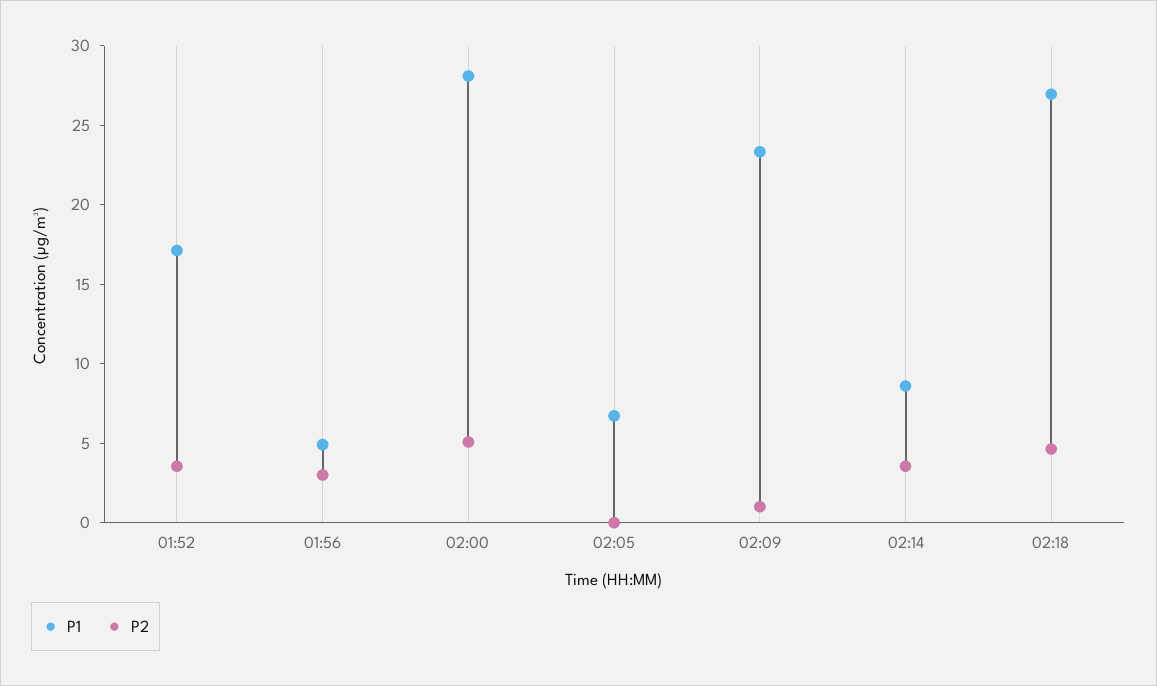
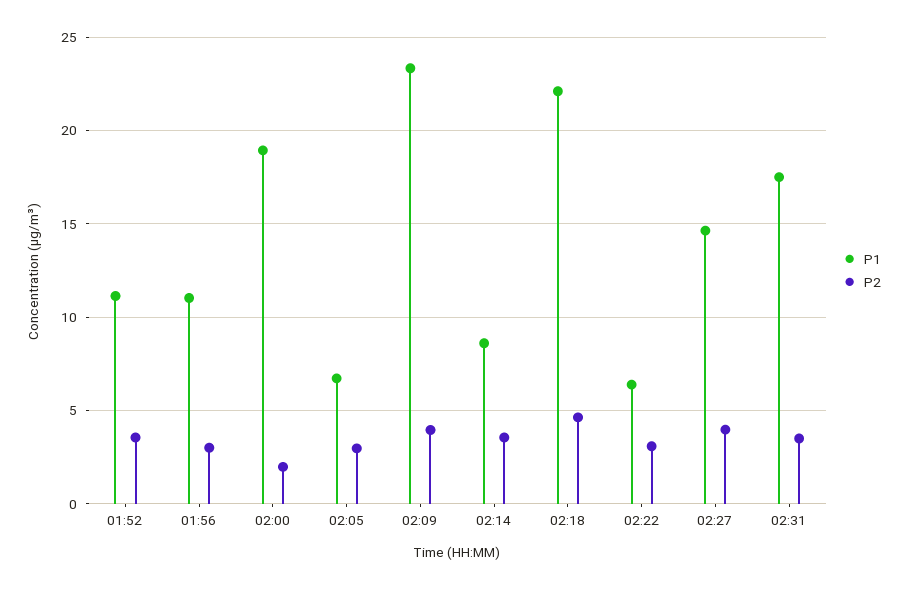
P1, 01:52: 17 -> 11
P1, 01:56: 5 -> 11
P1, 02:00: 28 -> 19
P2, 02:00: 5 -> 2
P2, 02:05: 0 -> 3
P2, 02:09: 1 -> 4
P1, 02:18: 27 -> 22
P1, 02:22: none -> 6.5
P2, 02:22: none -> 3
P1, 02:27: none -> 14.5
P2, 02:27: none -> 4
P1, 02:31: none -> 17.5
P2, 02:31: none -> 3.5

